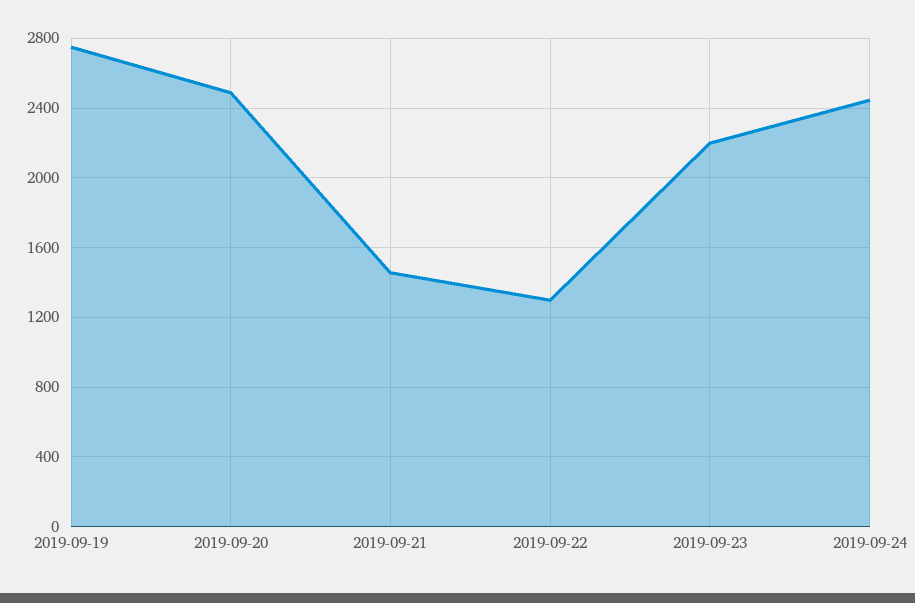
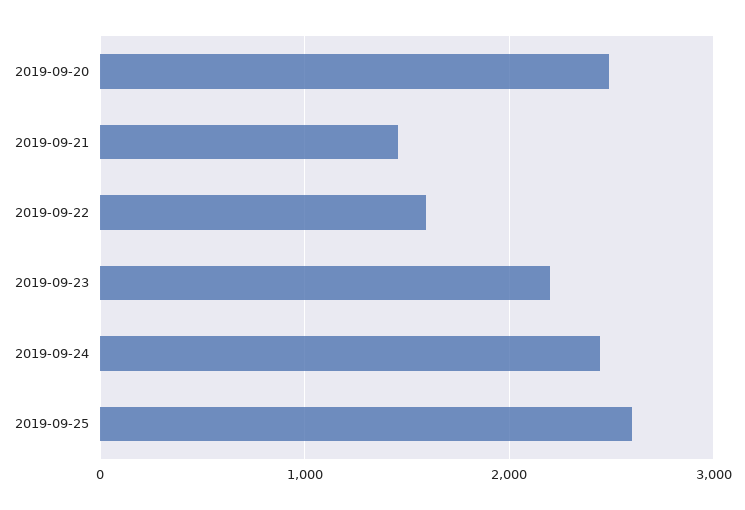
2019-09-19: 2750 -> none
2019-09-22: 1300 -> 1600
2019-09-25: none -> 2600

